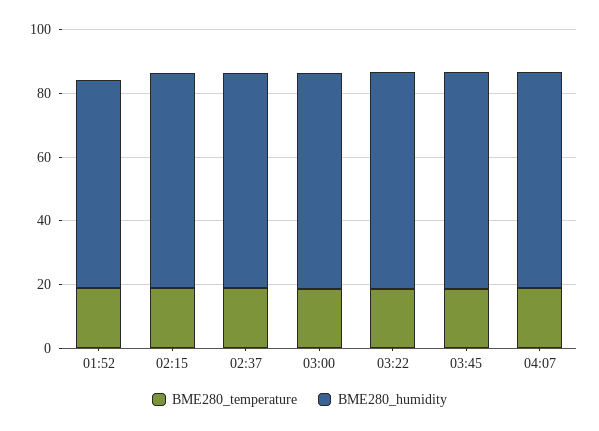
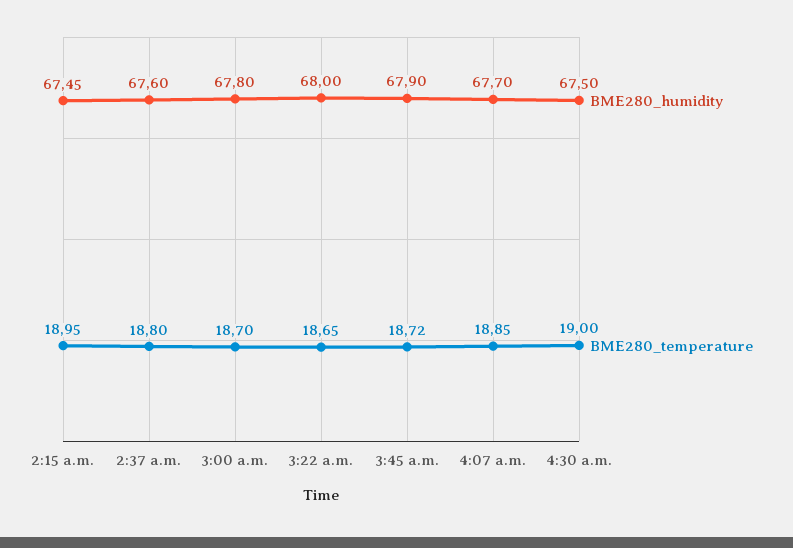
BME280_temperature, 01:52: 20 -> none
BME280_humidity, 01:52: 65 -> none
BME280_humidity, 4:30 a.m.: none -> 67.5
BME280_temperature, 4:30 a.m.: none -> 19

